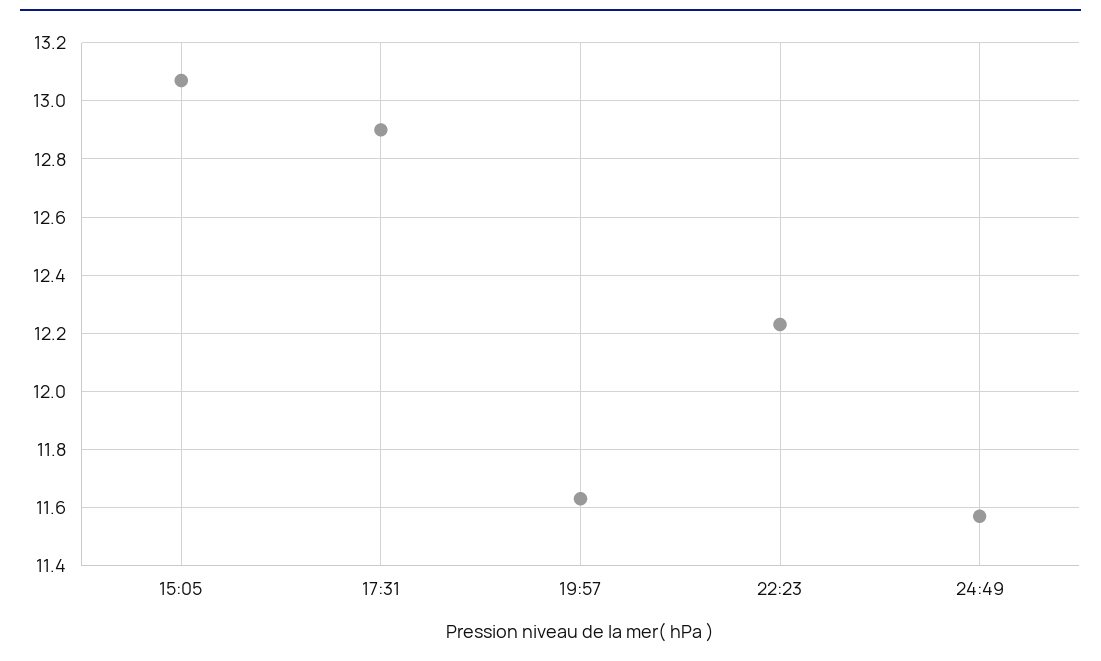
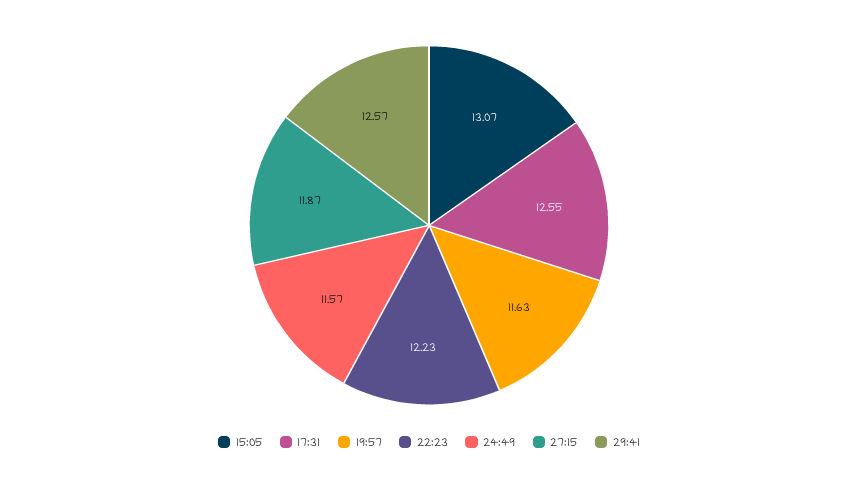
17:31: 12.9 -> 12.55
27:15: none -> 11.87
29:41: none -> 12.57

